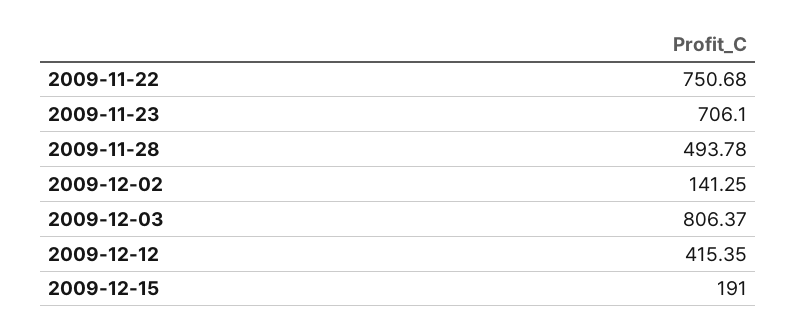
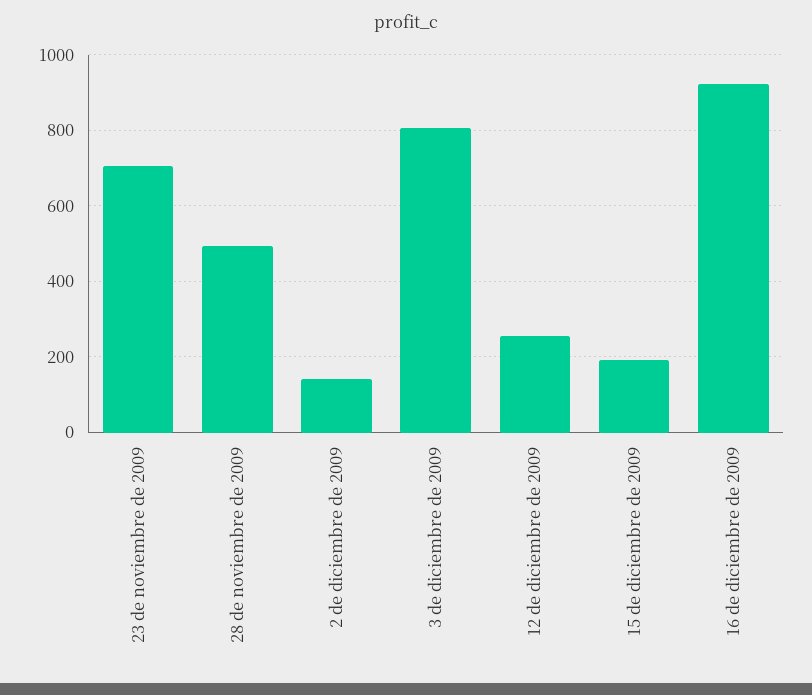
2009-11-22: 750.68 -> none
2009-12-12: 415.35 -> 260
16 de diciembre de 2009: none -> 920

